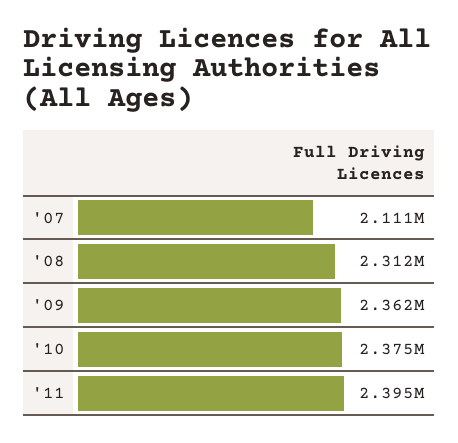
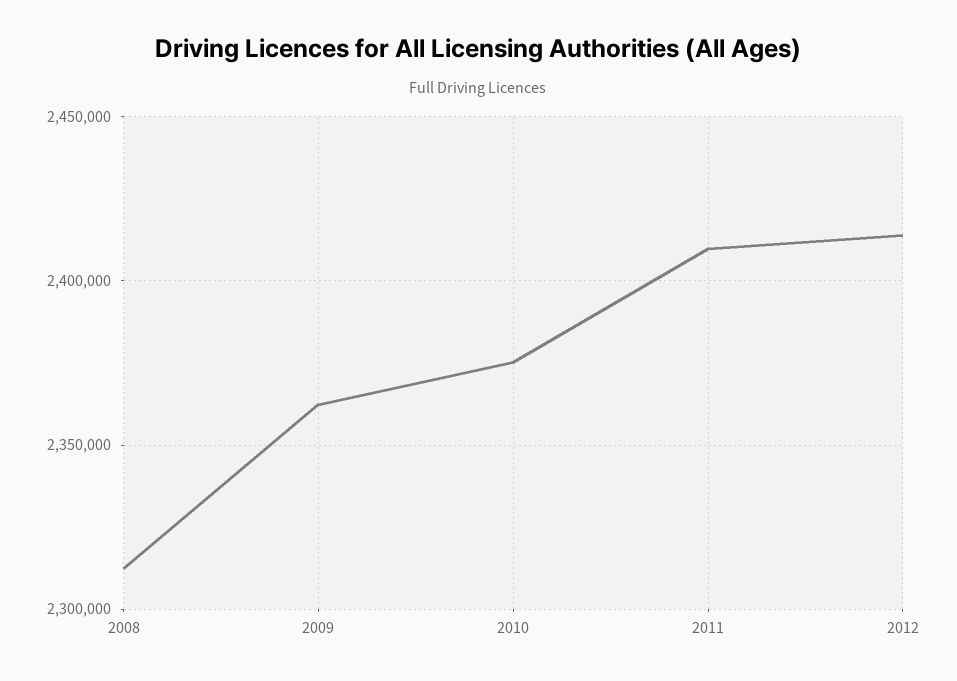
'07: 2111000 -> none
'11: 2395000 -> 2410000
2012: none -> 2415000

